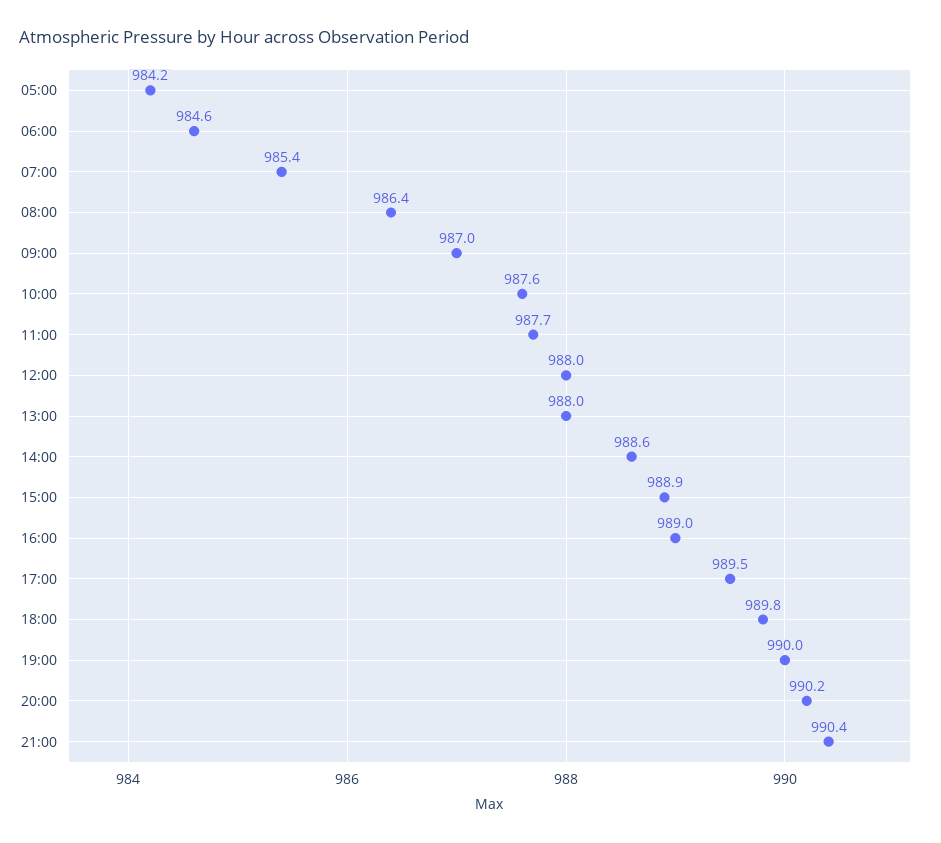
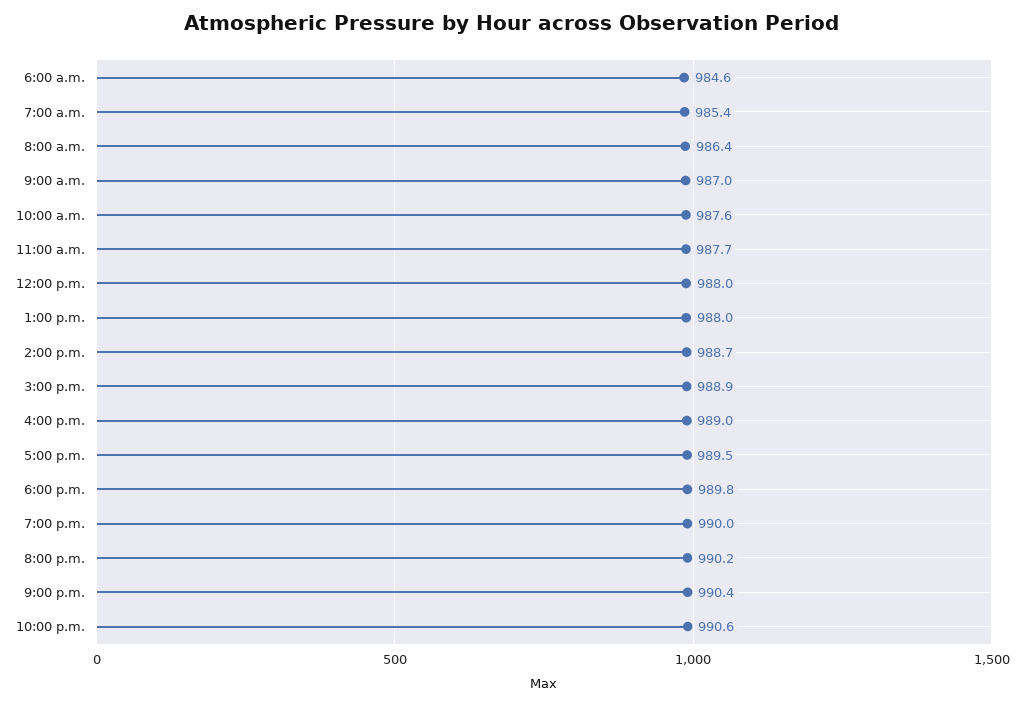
05:00: 984.2 -> none
14:00: 988.6 -> 988.7
10:00 p.m.: none -> 990.6

